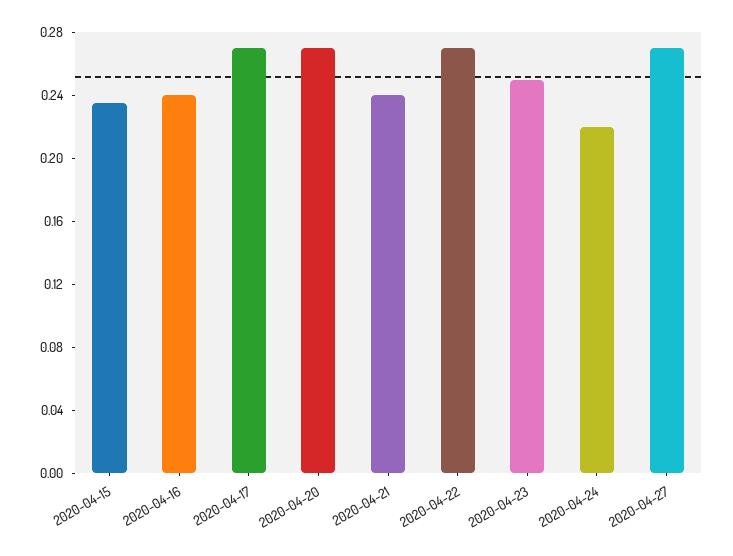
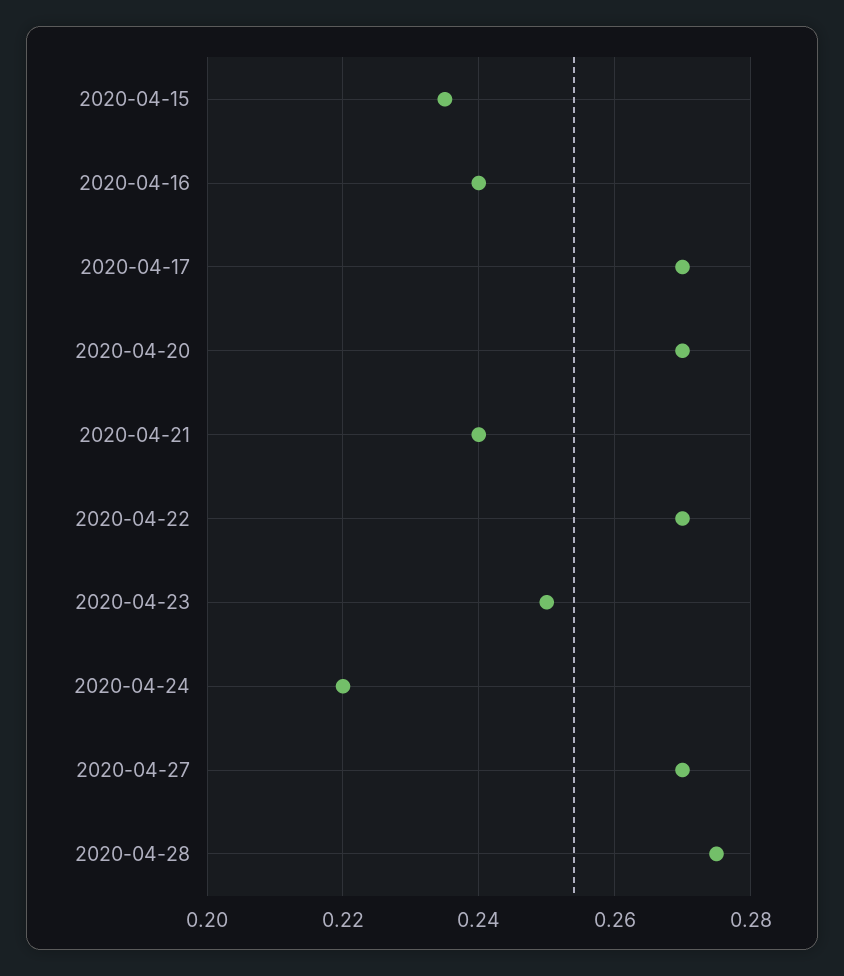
2020-04-28: none -> 0.275

